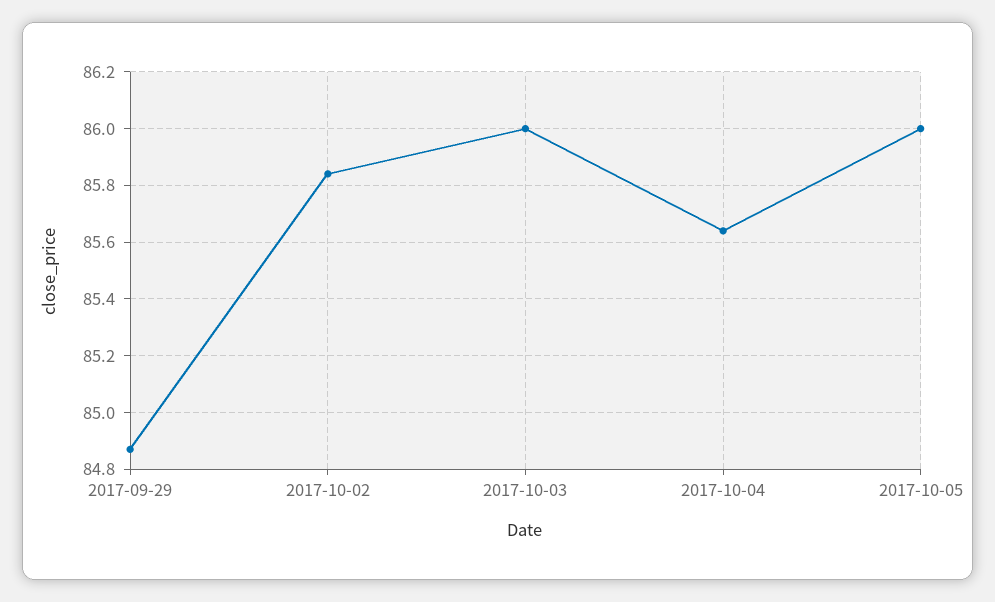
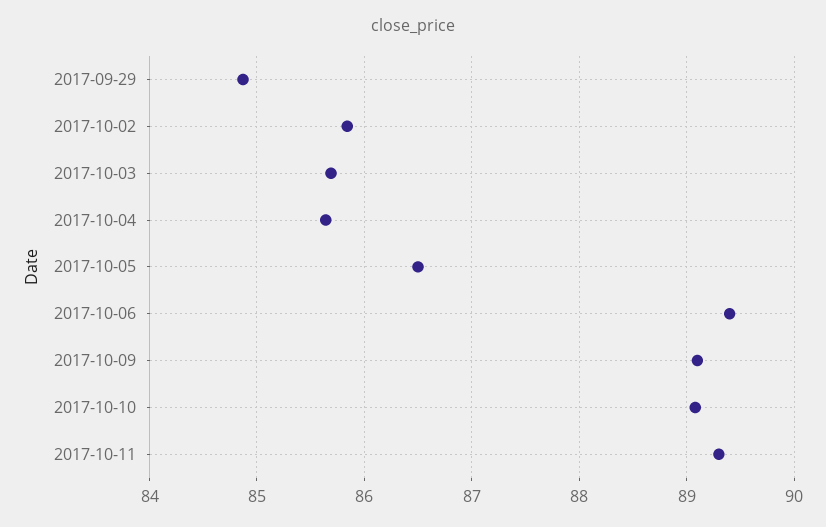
2017-10-03: 86 -> 85.7
2017-10-05: 86 -> 86.5
2017-10-06: none -> 89.4
2017-10-09: none -> 89.1
2017-10-10: none -> 89.1
2017-10-11: none -> 89.3

